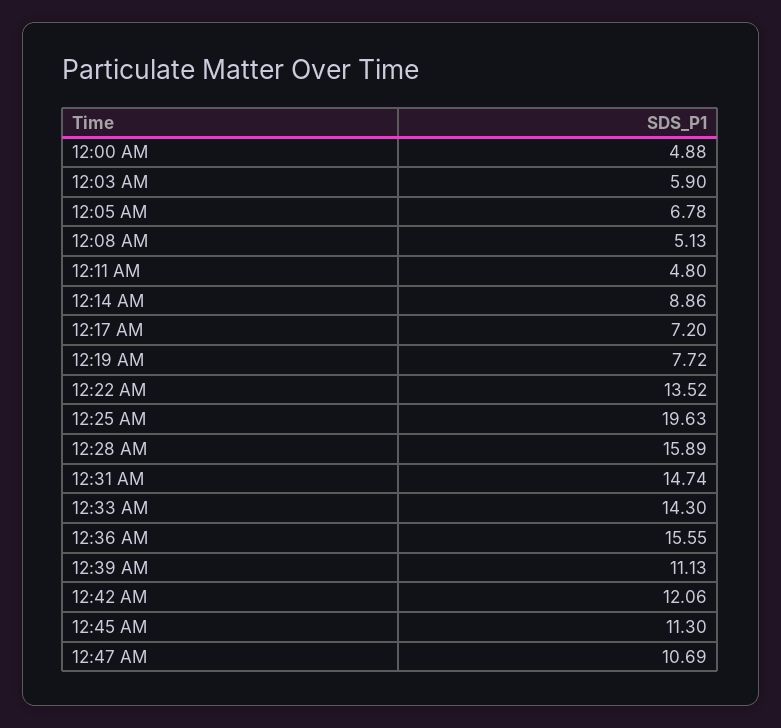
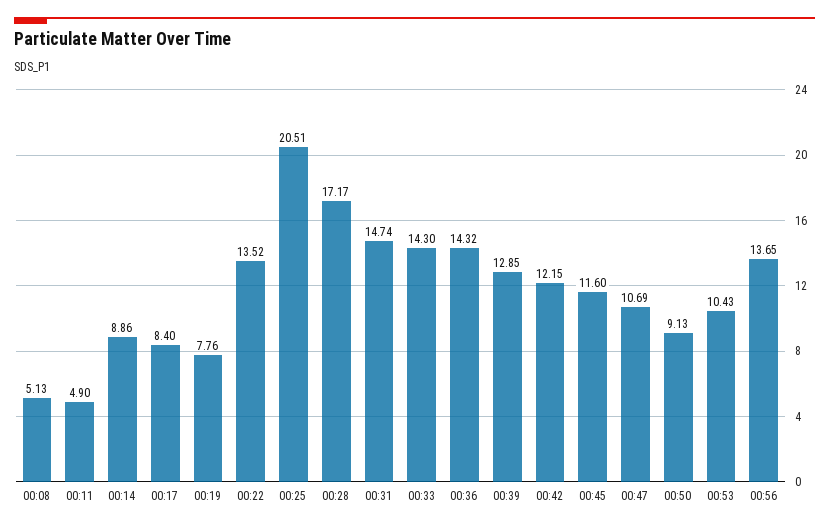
12:00 AM: 4.88 -> none
12:03 AM: 5.9 -> none
12:05 AM: 6.78 -> none
12:11 AM: 4.8 -> 4.9
12:17 AM: 7.2 -> 8.4
12:19 AM: 7.72 -> 7.76
12:25 AM: 19.63 -> 20.51
12:28 AM: 15.89 -> 17.17
12:36 AM: 15.55 -> 14.32
12:39 AM: 11.13 -> 12.85
12:42 AM: 12.06 -> 12.15
12:45 AM: 11.3 -> 11.6
00:50: none -> 9.13
00:53: none -> 10.43
00:56: none -> 13.65

